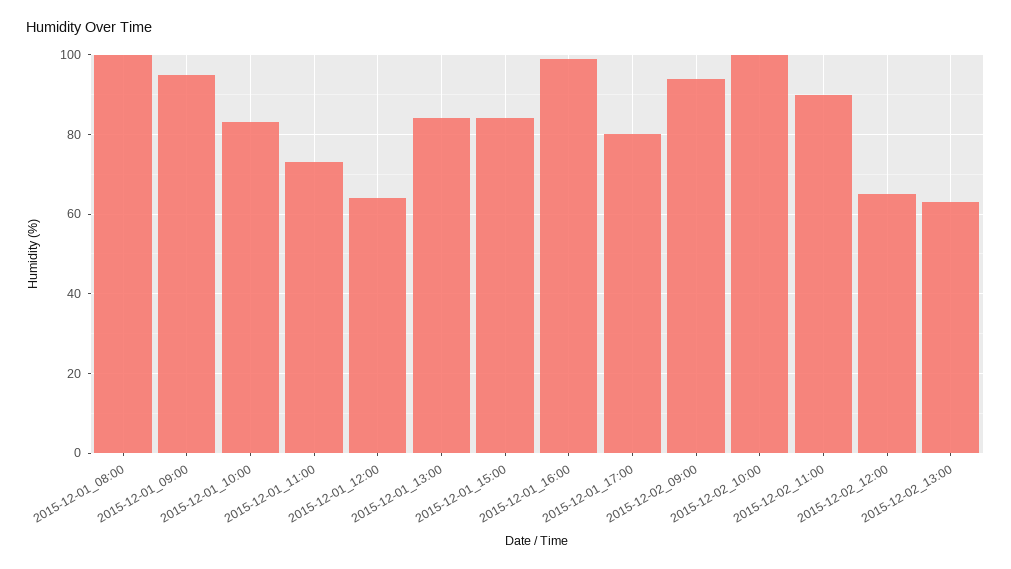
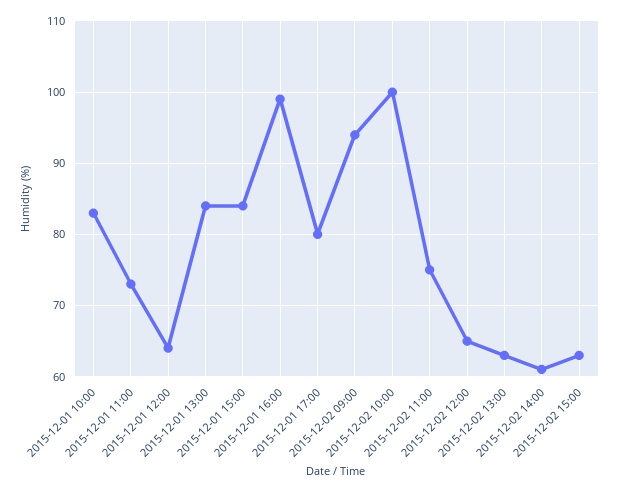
2015-12-01_08:00: 100 -> none
2015-12-01_09:00: 95 -> none
2015-12-02_11:00: 90 -> 75
2015-12-02 14:00: none -> 61
2015-12-02 15:00: none -> 63

